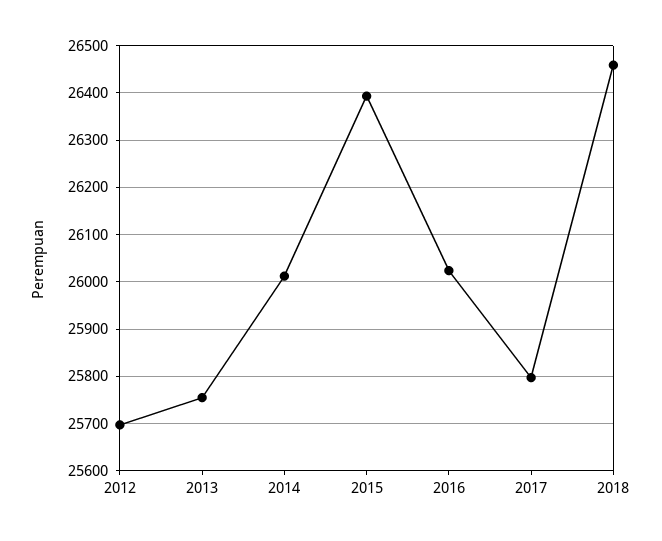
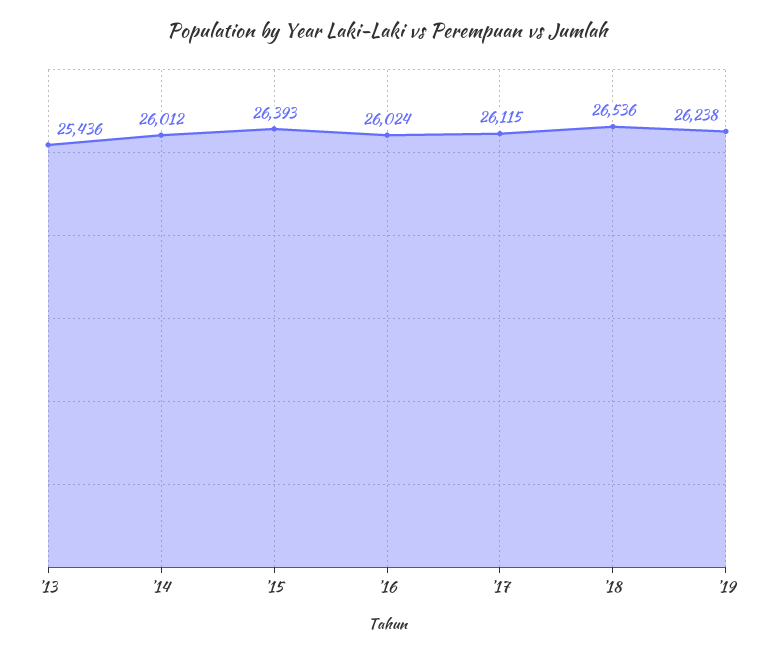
2012: 25700 -> none
2013: 25760 -> 25436
2017: 25800 -> 26115
2018: 26460 -> 26536
'19: none -> 26238

